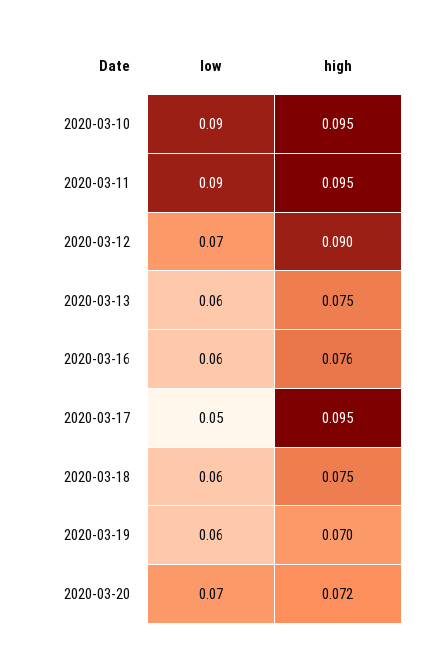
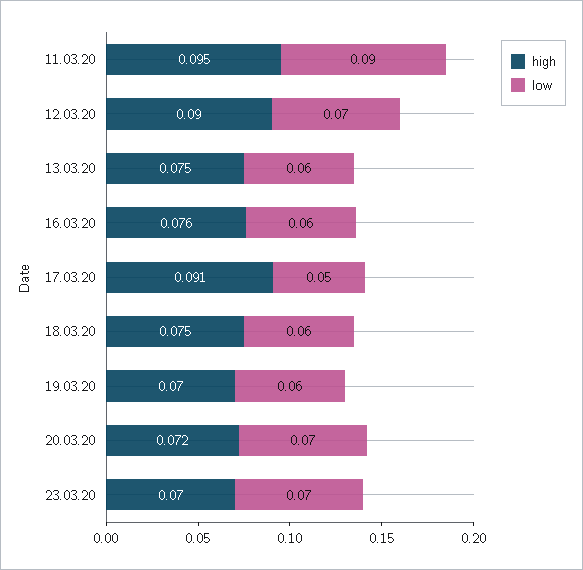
low, 2020-03-10: 0.09 -> none
high, 2020-03-10: 0.095 -> none
high, 2020-03-17: 0.095 -> 0.091
high, 23.03.20: none -> 0.07
low, 23.03.20: none -> 0.07

